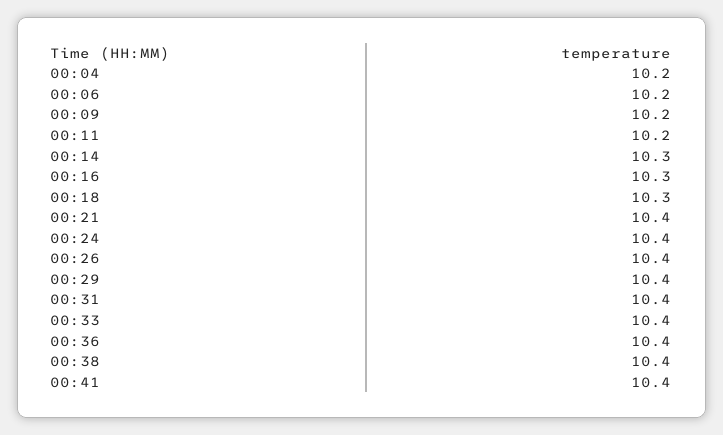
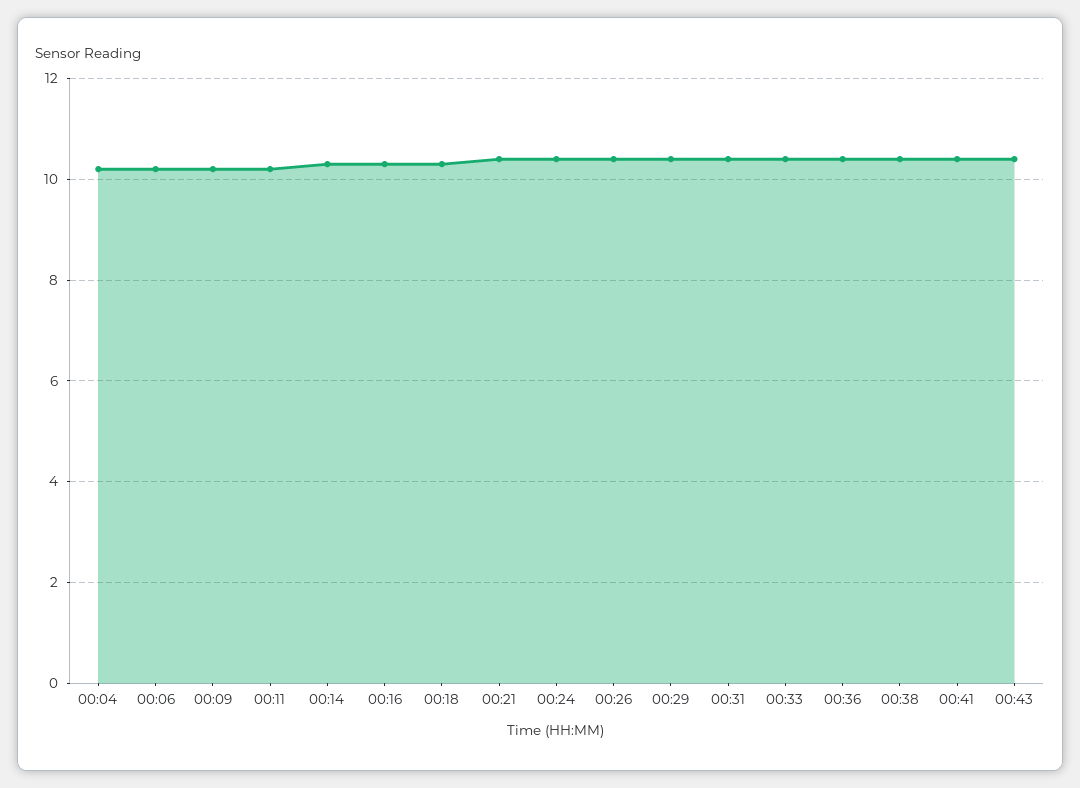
00:43: none -> 10.5

